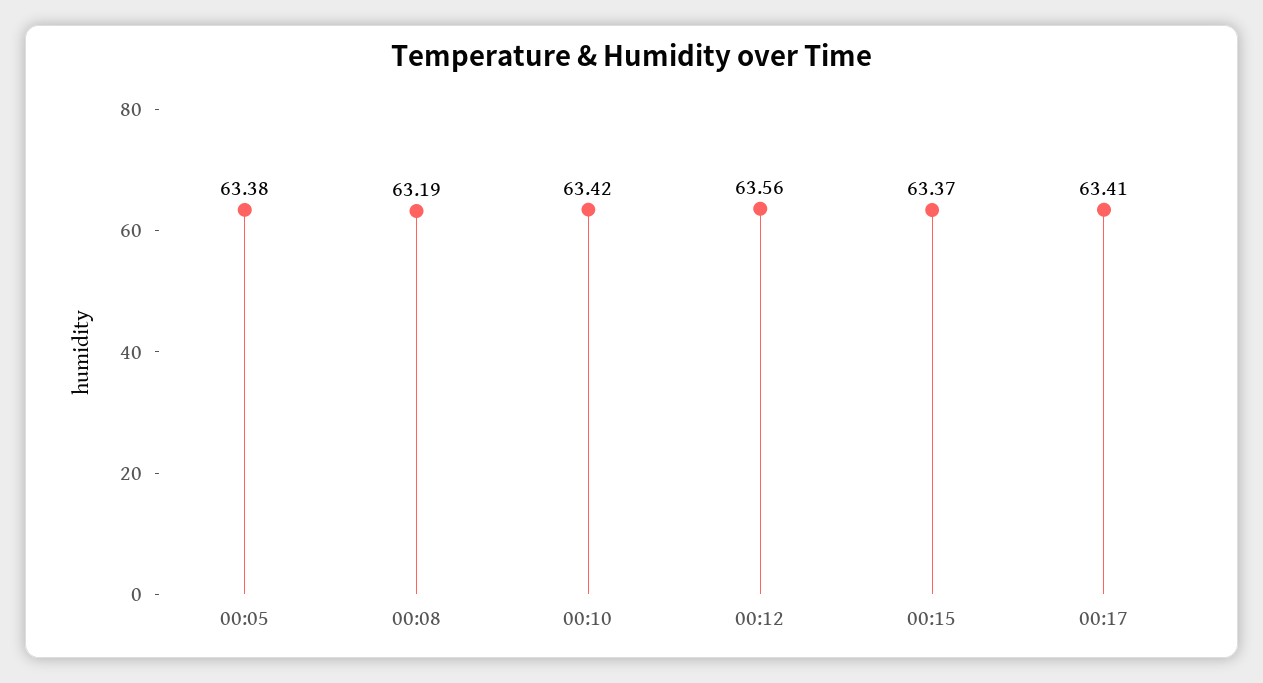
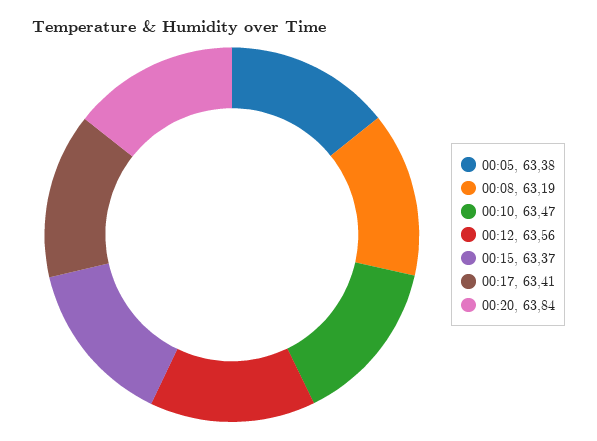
00:10: 63.42 -> 63.47
00:20: none -> 63.84

